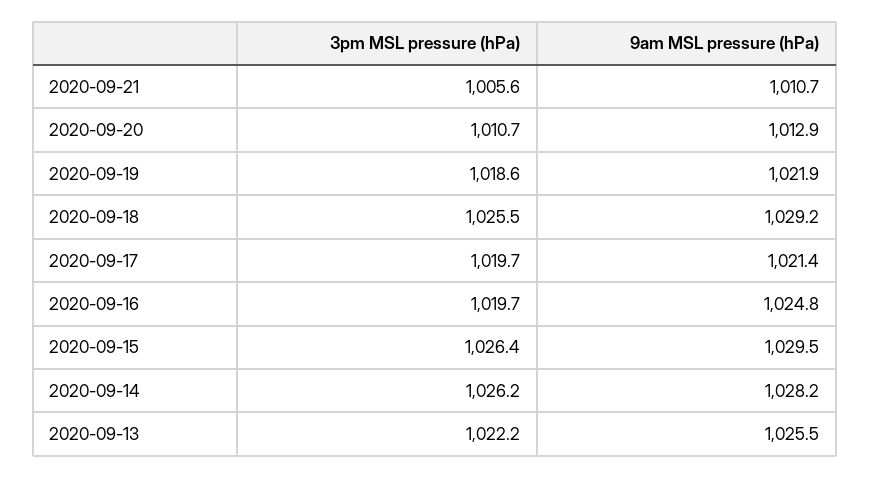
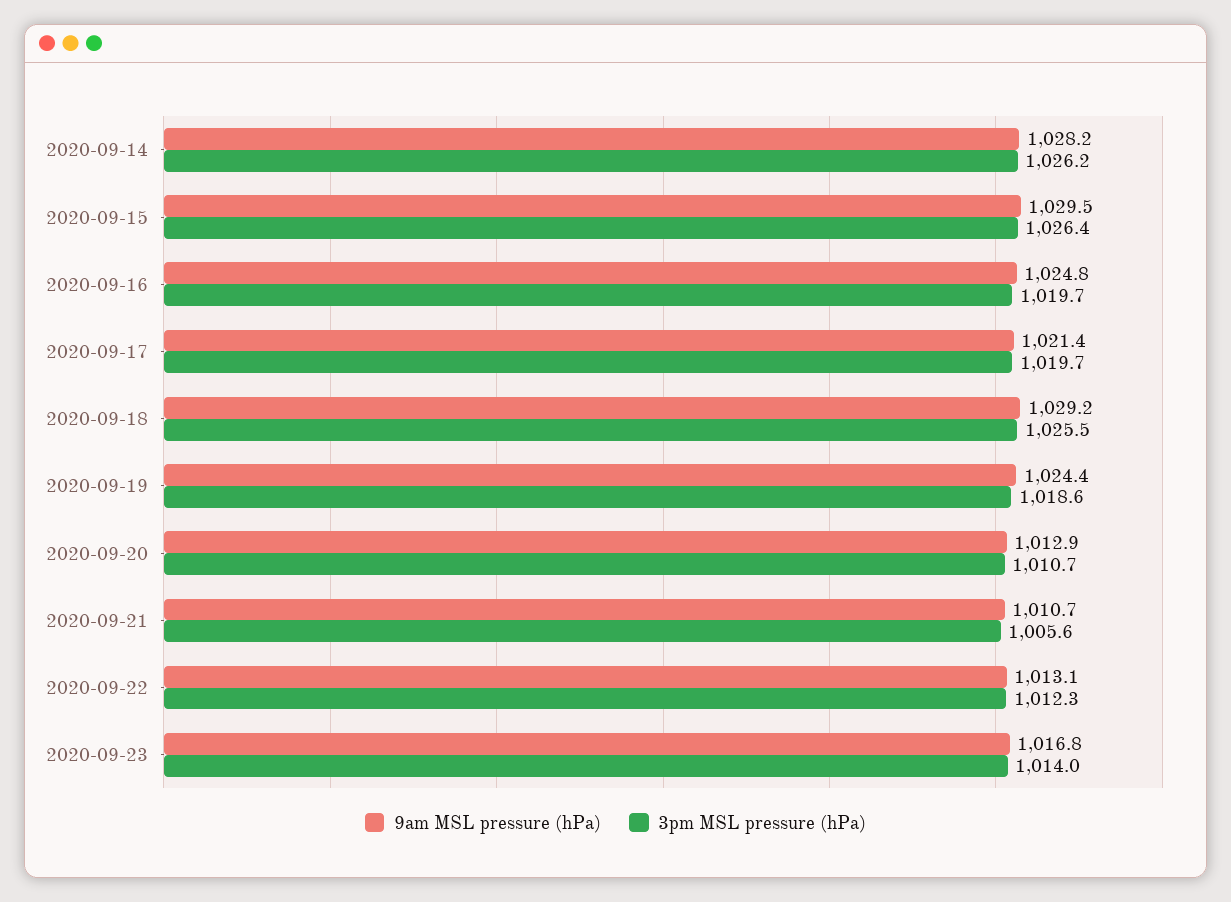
9am MSL pressure (hPa), 2020-09-19: 1021.9 -> 1024.4
3pm MSL pressure (hPa), 2020-09-13: 1022.2 -> none
9am MSL pressure (hPa), 2020-09-13: 1025.5 -> none
9am MSL pressure (hPa), 2020-09-22: none -> 1013.1
3pm MSL pressure (hPa), 2020-09-22: none -> 1012.3
9am MSL pressure (hPa), 2020-09-23: none -> 1016.8
3pm MSL pressure (hPa), 2020-09-23: none -> 1014

